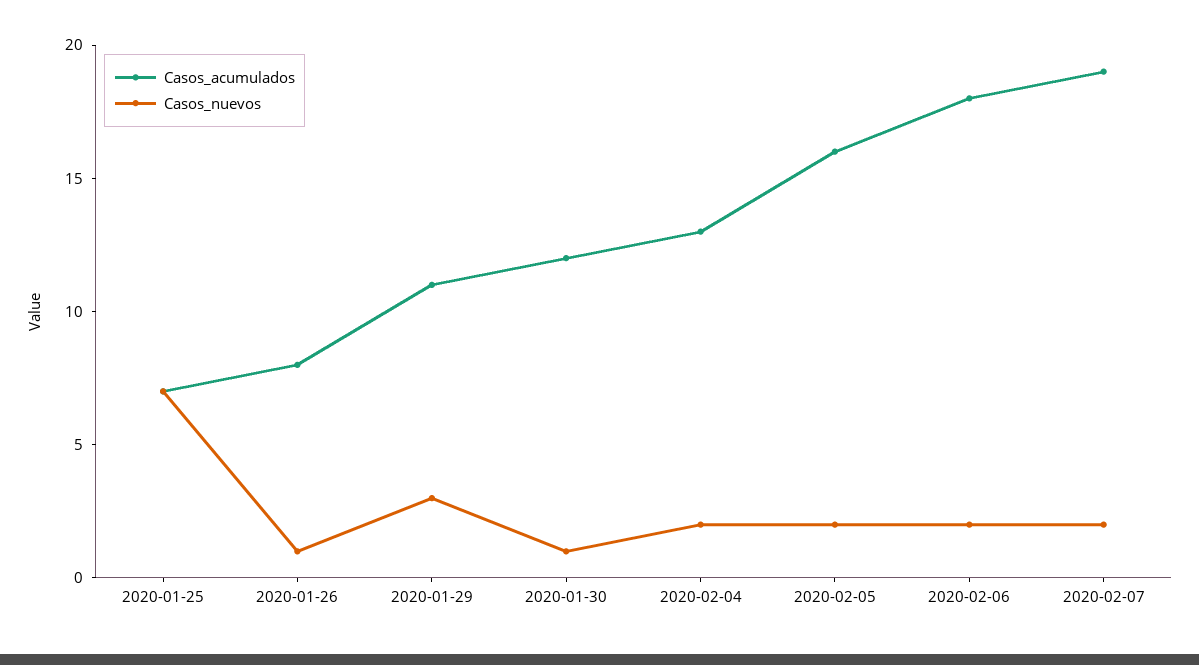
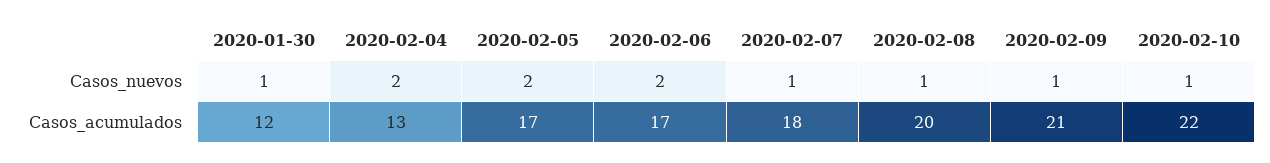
Casos_acumulados, 2020-01-25: 7 -> none
Casos_nuevos, 2020-01-25: 7 -> none
Casos_acumulados, 2020-01-26: 8 -> none
Casos_nuevos, 2020-01-26: 1 -> none
Casos_acumulados, 2020-01-29: 11 -> none
Casos_nuevos, 2020-01-29: 3 -> none
Casos_acumulados, 2020-02-05: 16 -> 17
Casos_acumulados, 2020-02-06: 18 -> 17
Casos_acumulados, 2020-02-07: 19 -> 18
Casos_nuevos, 2020-02-07: 2 -> 1
Casos_nuevos, 2020-02-08: none -> 1
Casos_nuevos, 2020-02-09: none -> 1
Casos_nuevos, 2020-02-10: none -> 1
Casos_acumulados, 2020-02-08: none -> 20
Casos_acumulados, 2020-02-09: none -> 21
Casos_acumulados, 2020-02-10: none -> 22

